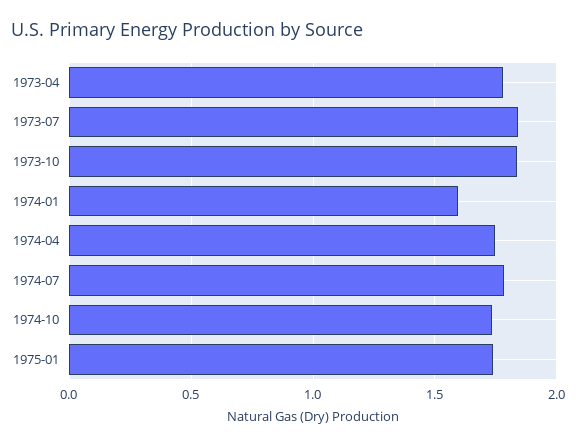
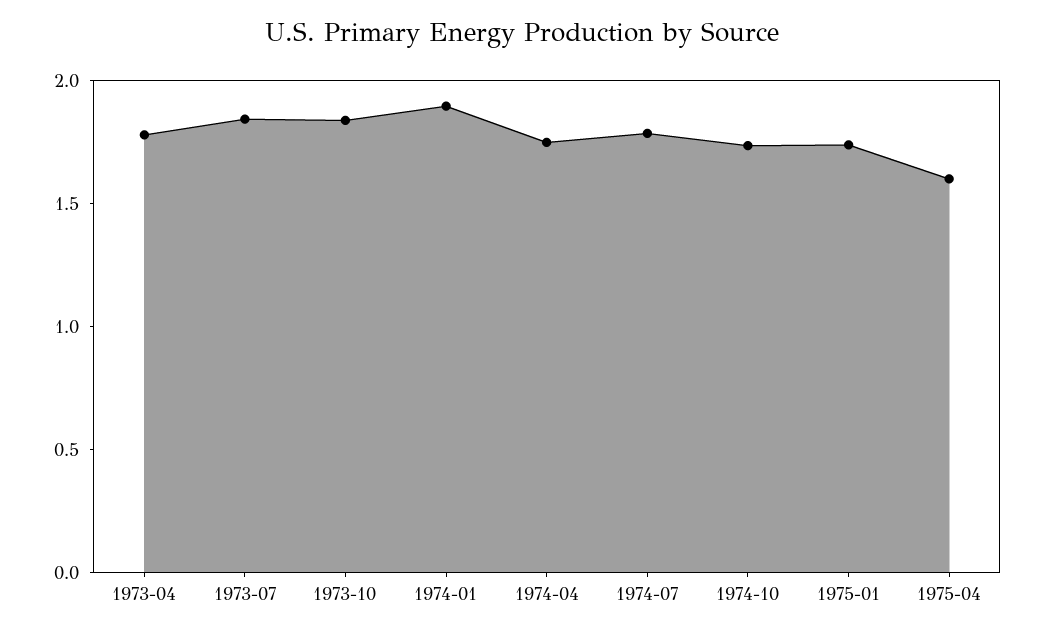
1974-01: 1.6 -> 1.9
1975-04: none -> 1.6

